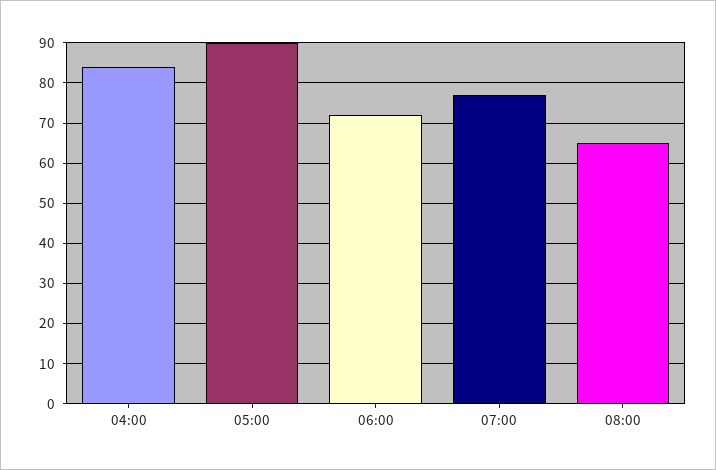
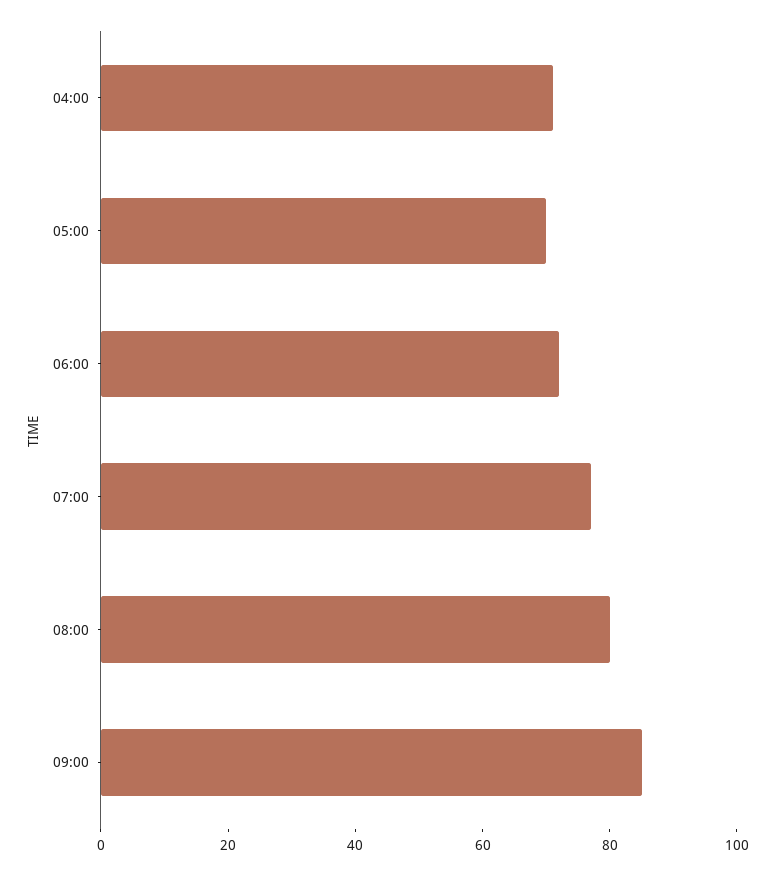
04:00: 85 -> 70
05:00: 90 -> 70
08:00: 65 -> 80
09:00: none -> 85

